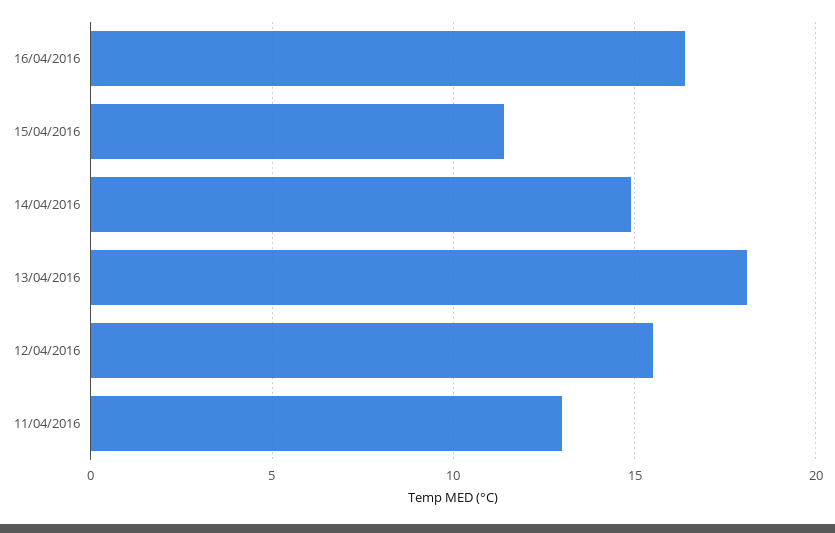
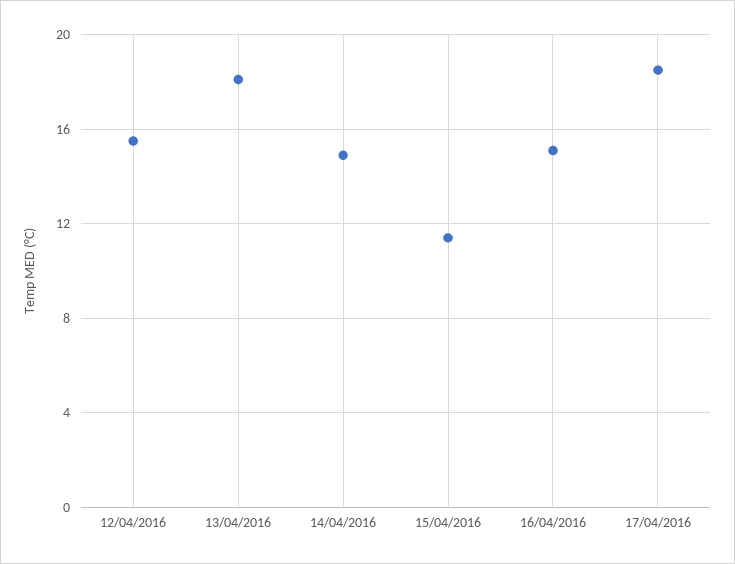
16/04/2016: 16.5 -> 15
11/04/2016: 13 -> none
17/04/2016: none -> 18.5

